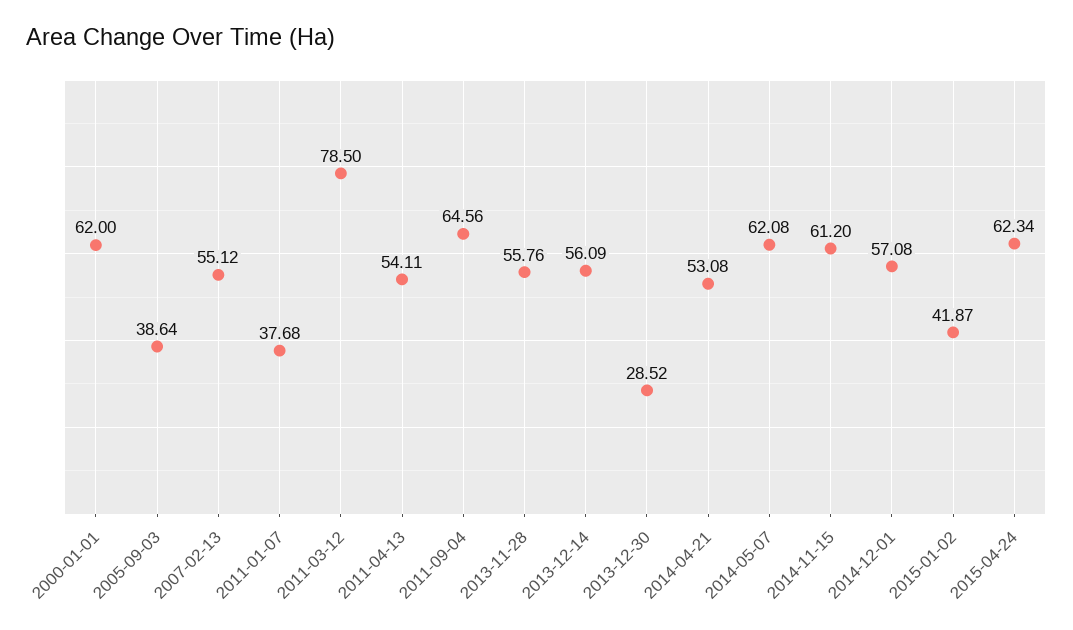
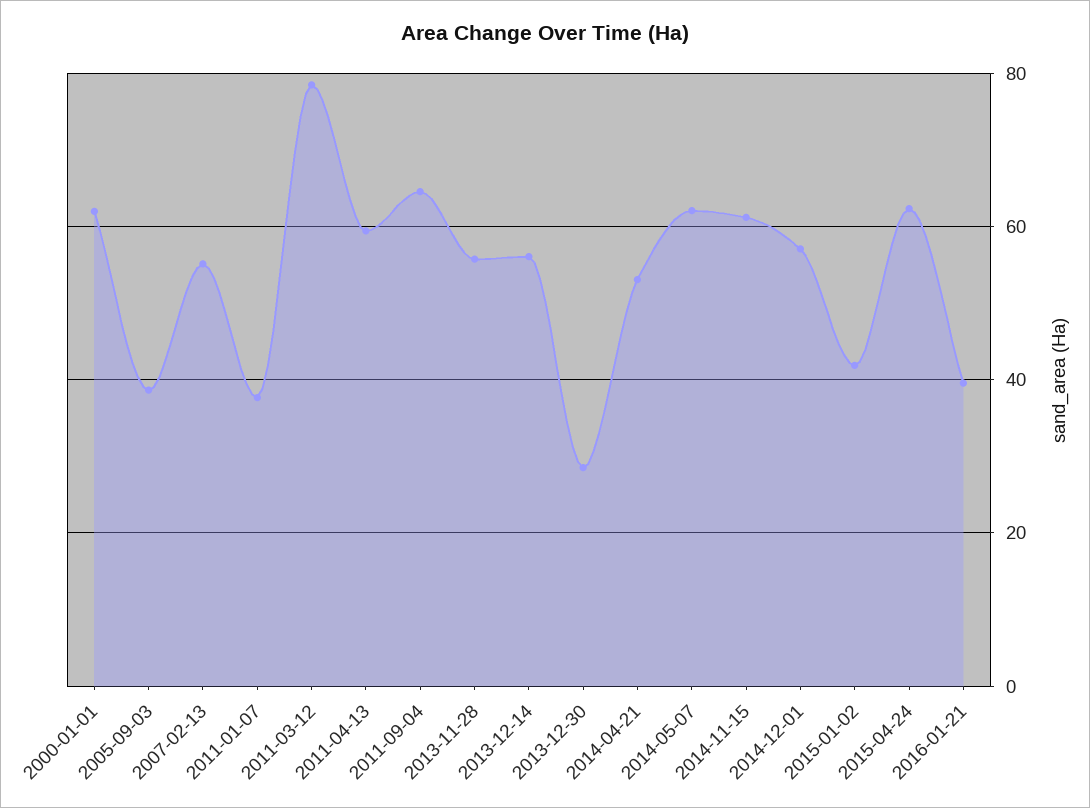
2011-04-13: 54.11 -> 60
2016-01-21: none -> 40

